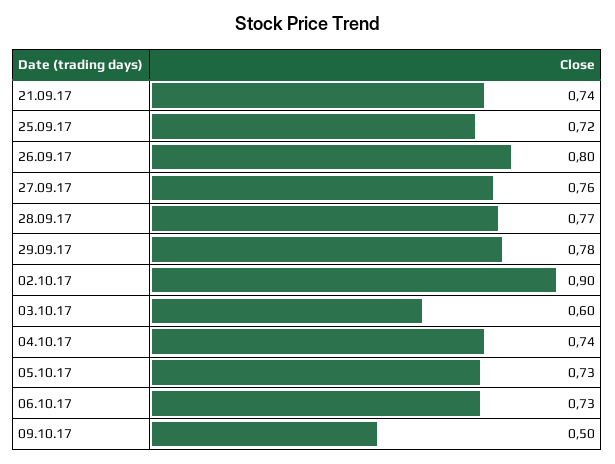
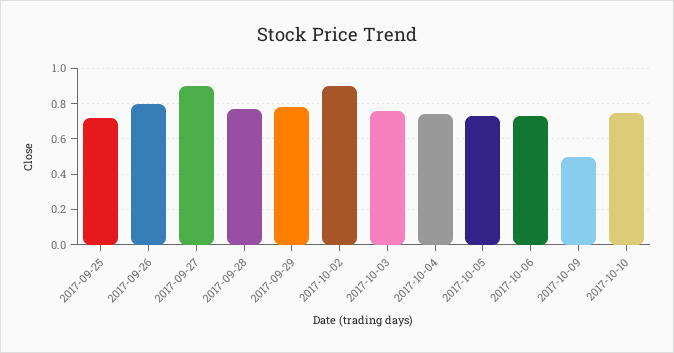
21.09.17: 0.74 -> none
27.09.17: 0.76 -> 0.9
03.10.17: 0.6 -> 0.75
2017-10-10: none -> 0.75

